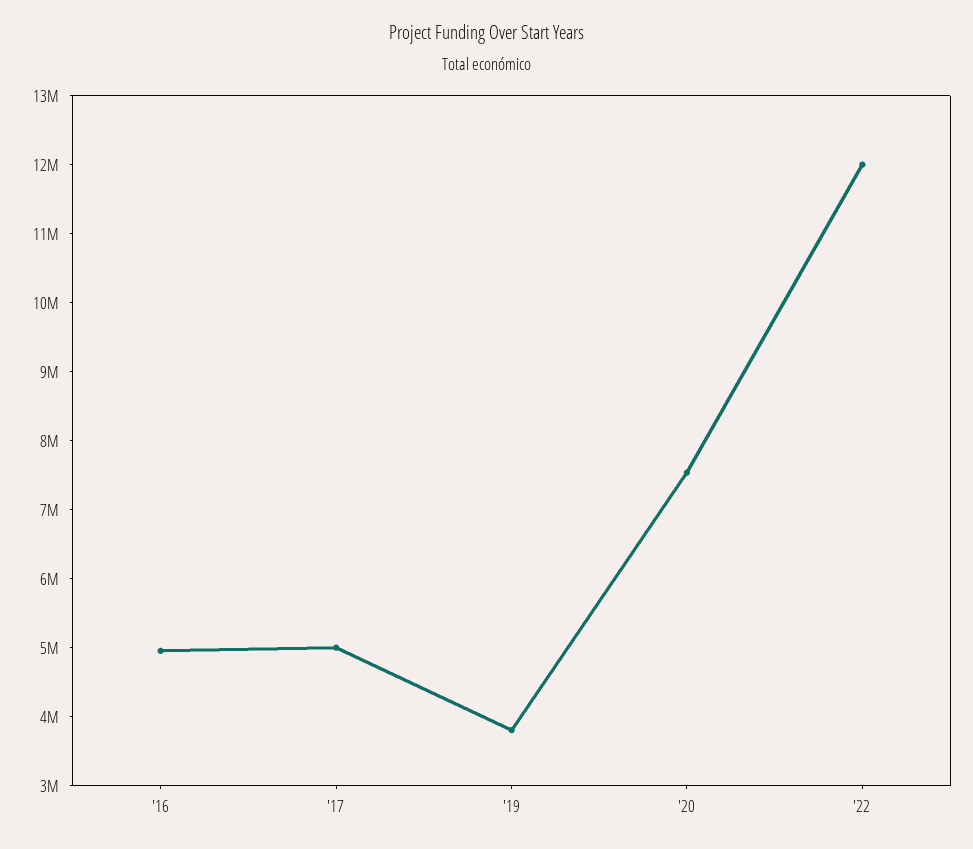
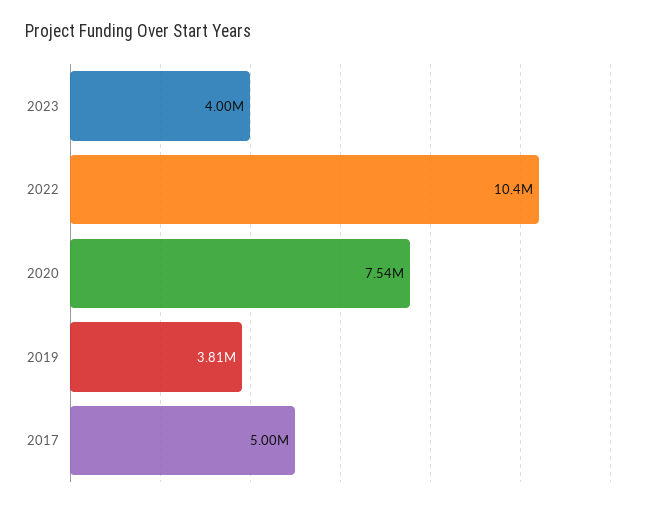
'16: 5000000 -> none
'22: 12000000 -> 10400000
2023: none -> 4000000

